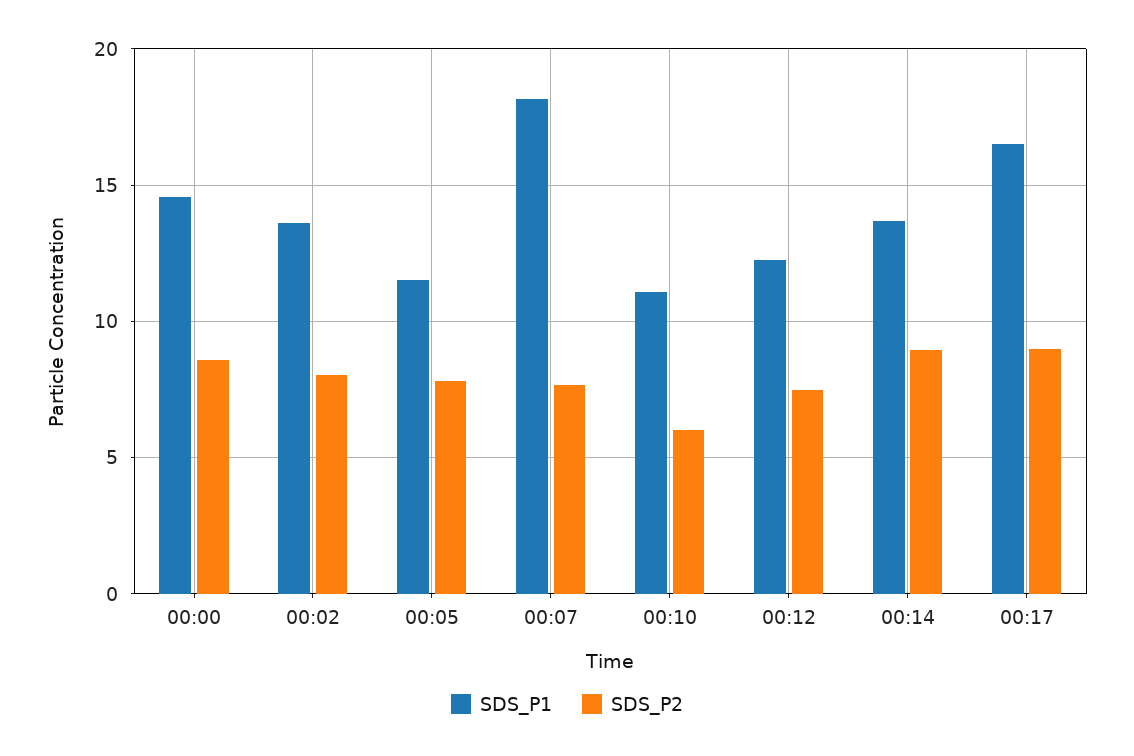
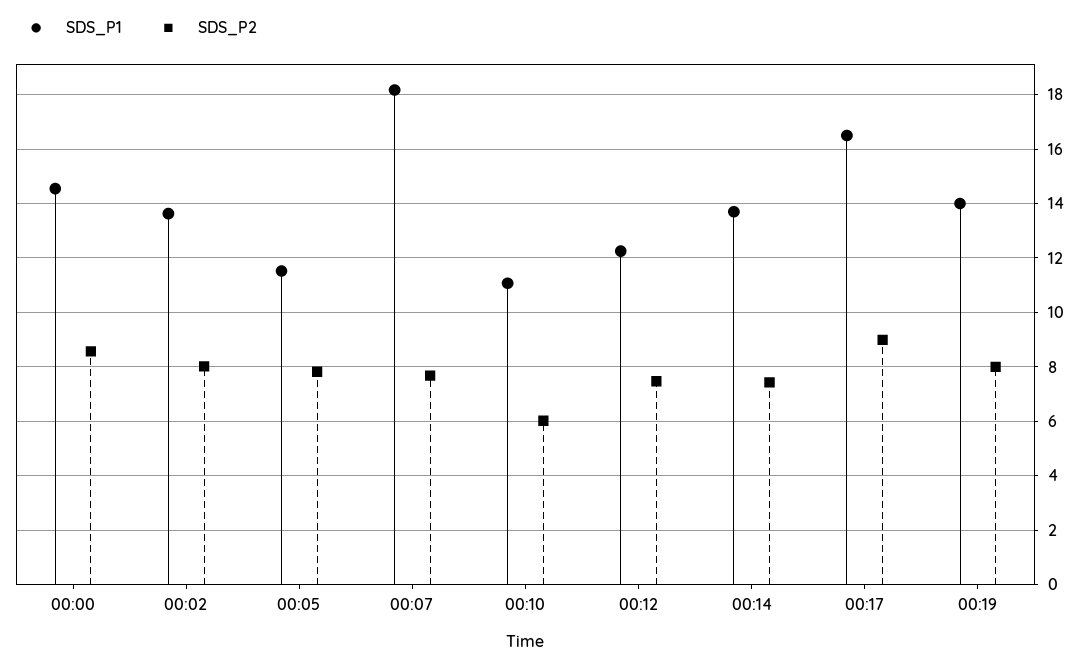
SDS_P2, 00:14: 9 -> 7.5
SDS_P1, 00:19: none -> 14
SDS_P2, 00:19: none -> 8

